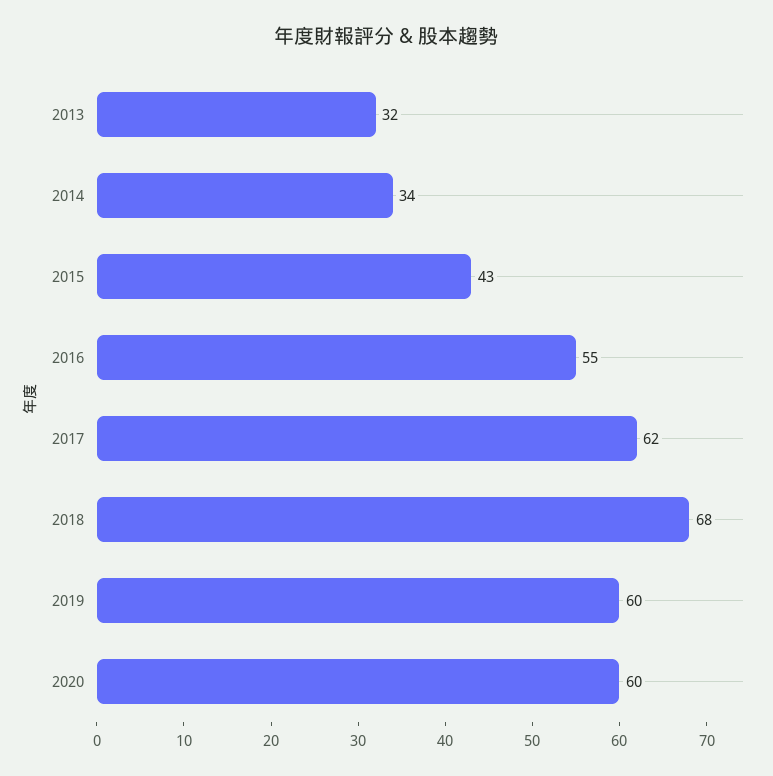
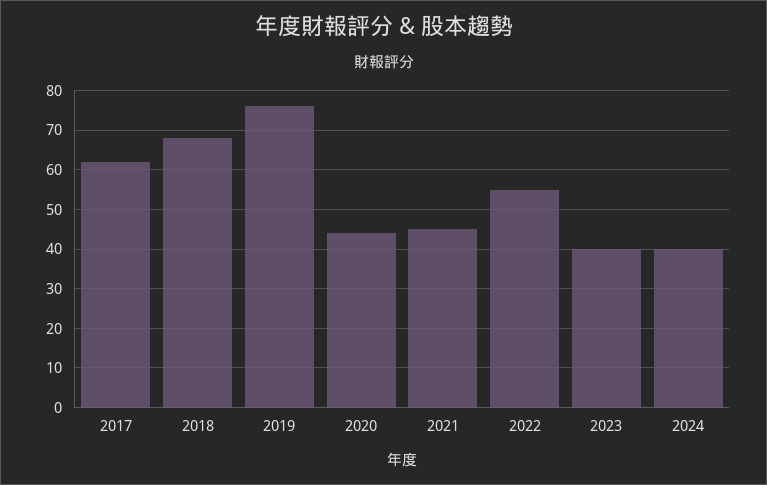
2013: 32 -> none
2014: 34 -> none
2015: 43 -> none
2016: 55 -> none
2019: 60 -> 75
2020: 60 -> 45
2021: none -> 45
2022: none -> 55
2023: none -> 40
2024: none -> 40

